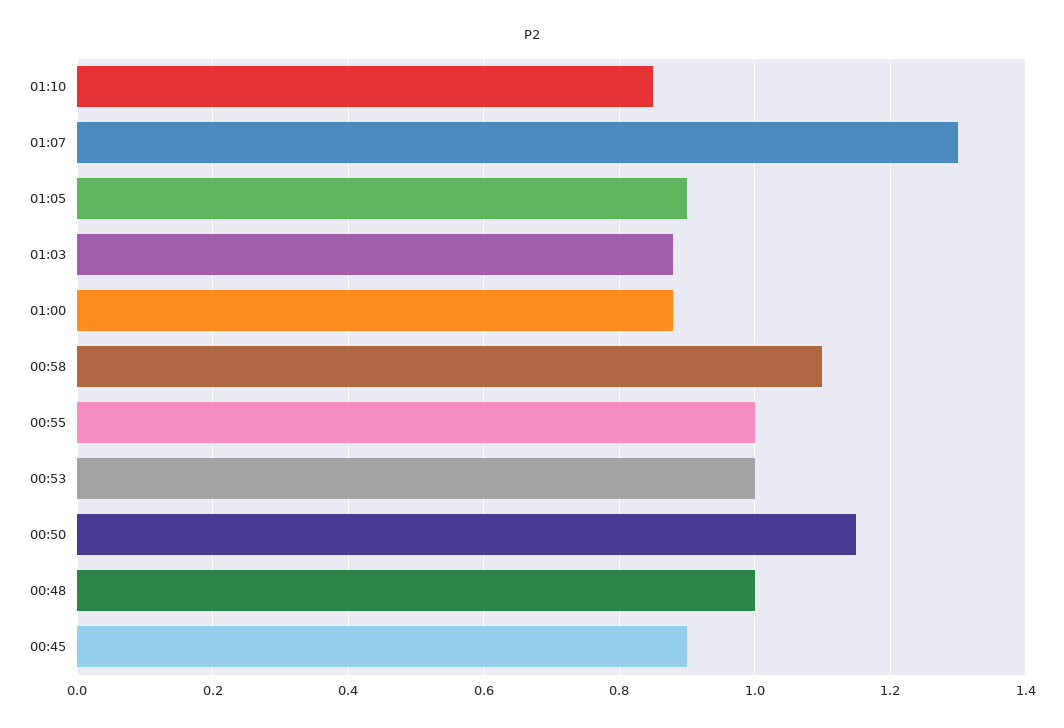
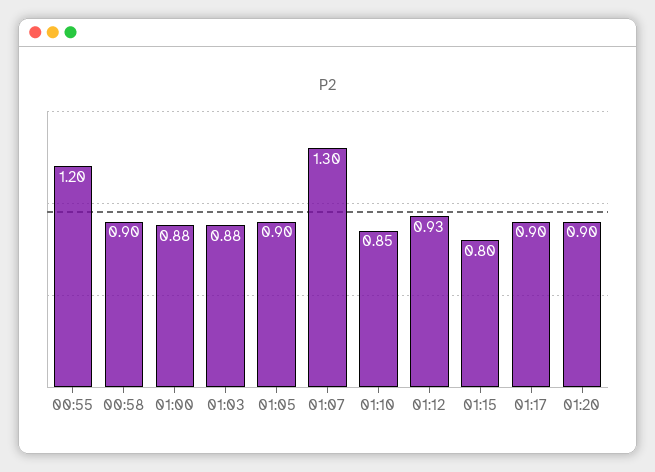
00:58: 1.1 -> 0.9
00:55: 1 -> 1.2
00:53: 1 -> none
00:50: 1.15 -> none
00:48: 1 -> none
00:45: 0.9 -> none
01:12: none -> 0.93
01:15: none -> 0.8
01:17: none -> 0.9
01:20: none -> 0.9

